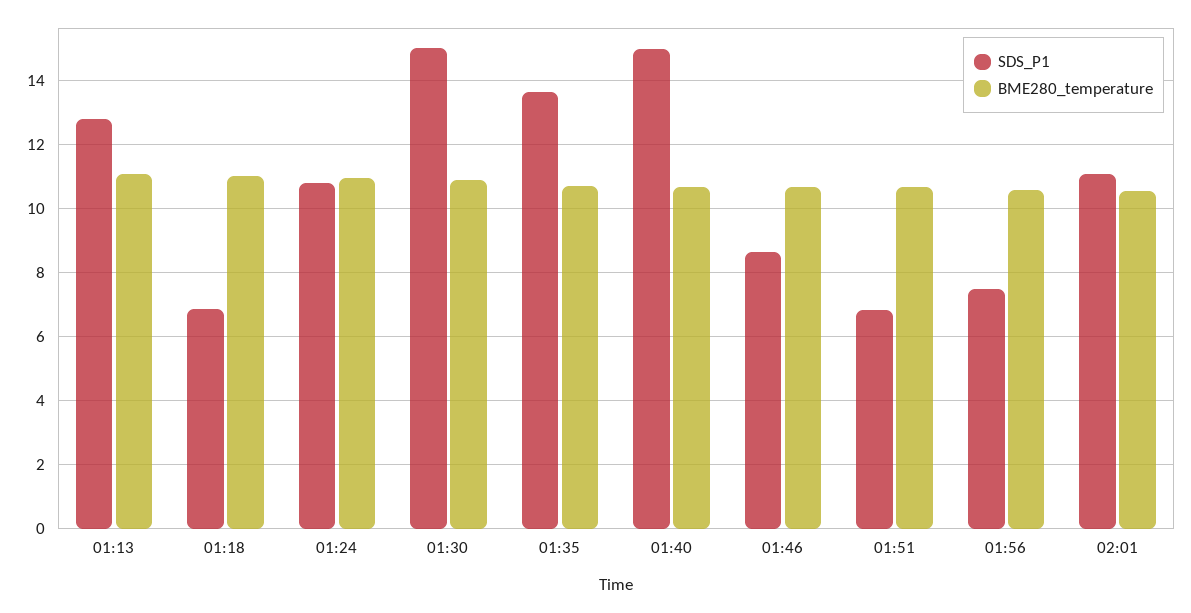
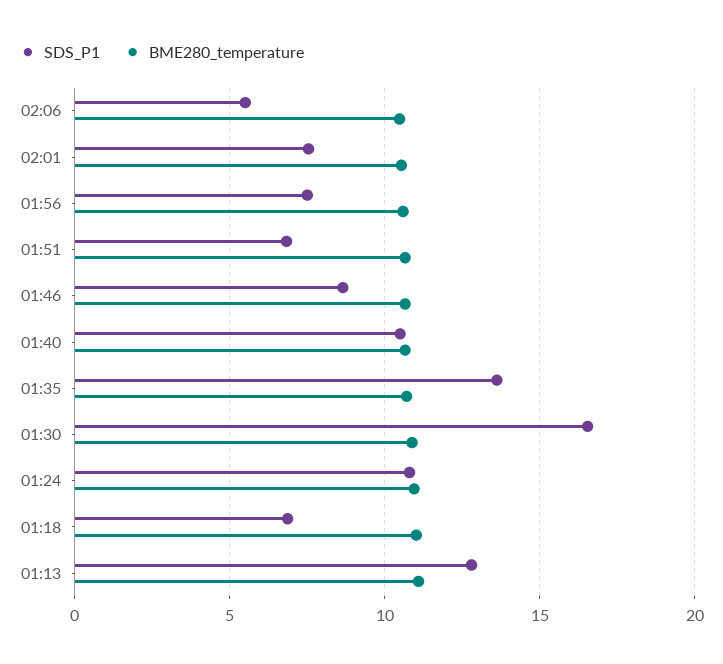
SDS_P1, 01:30: 15 -> 16.5
SDS_P1, 01:40: 15 -> 10.5
SDS_P1, 02:01: 11 -> 7.5
SDS_P1, 02:06: none -> 5.5
BME280_temperature, 02:06: none -> 10.5

